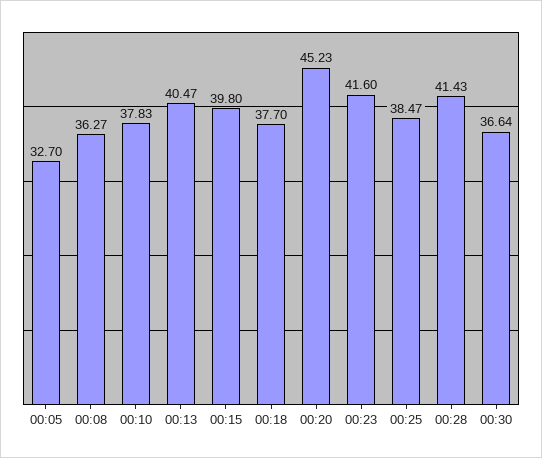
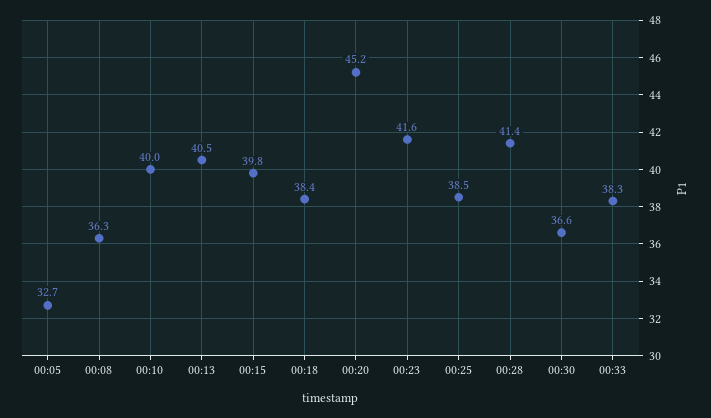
00:10: 37.83 -> 40
00:18: 37.7 -> 38.4
00:33: none -> 38.3

